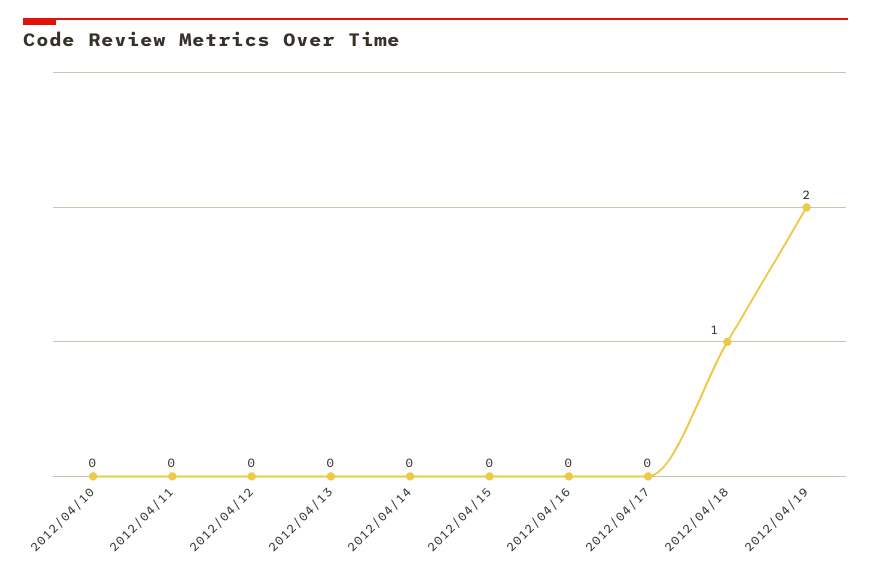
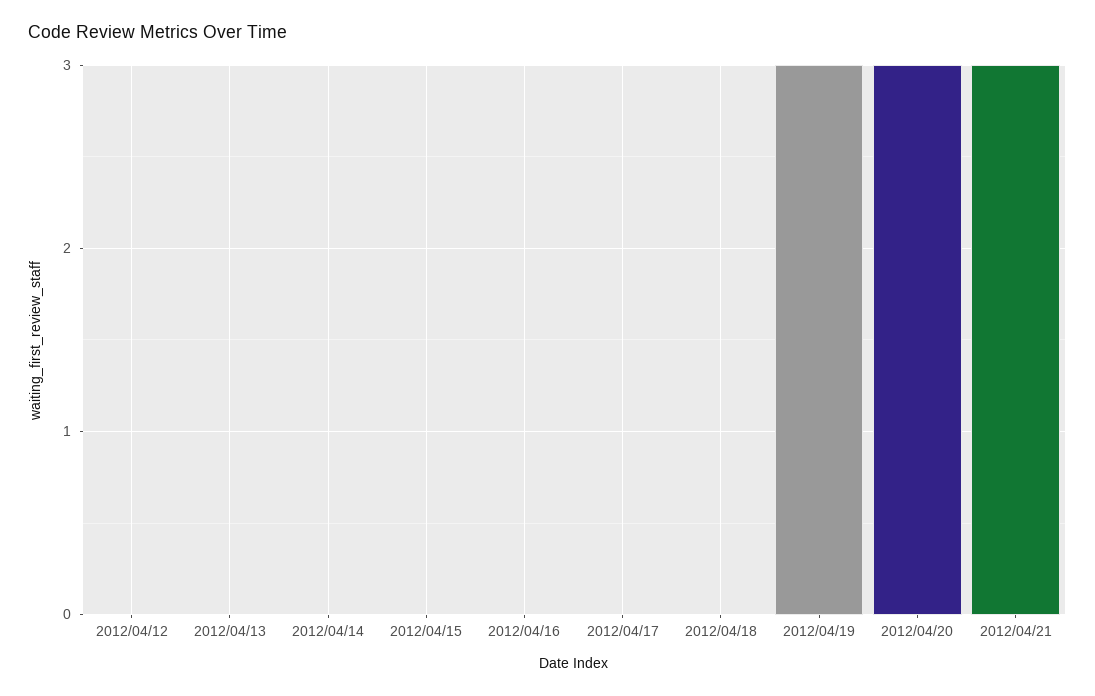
2012/04/10: 0 -> none
2012/04/11: 0 -> none
2012/04/18: 1 -> 0
2012/04/19: 2 -> 3
2012/04/20: none -> 3
2012/04/21: none -> 3

